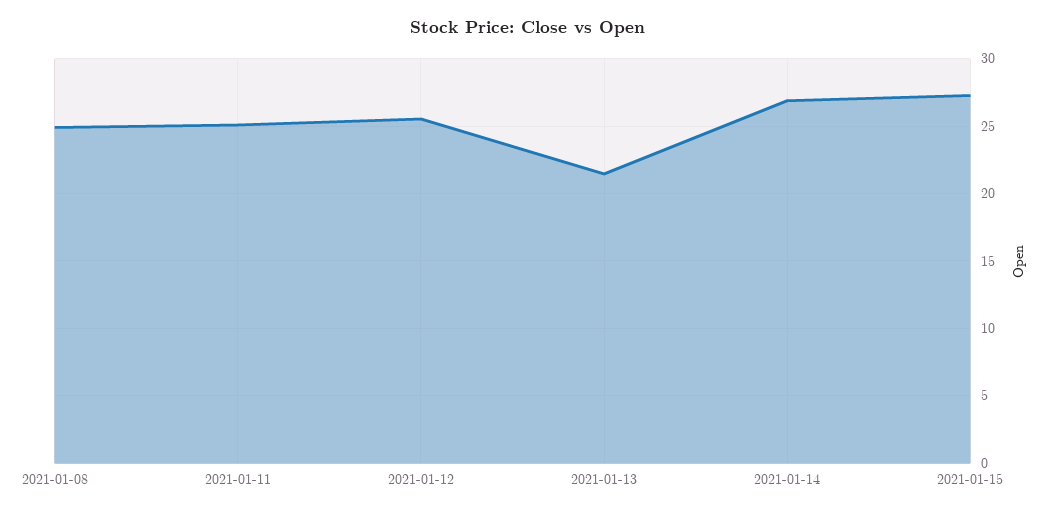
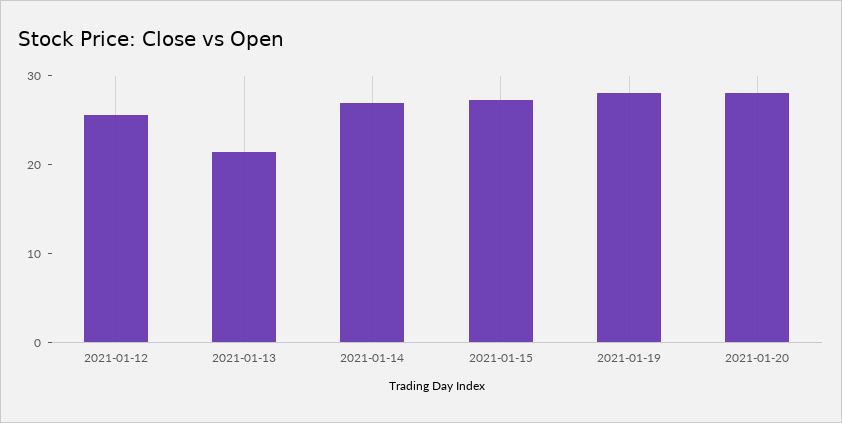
2021-01-08: 25 -> none
2021-01-11: 25 -> none
2021-01-19: none -> 28
2021-01-20: none -> 28

